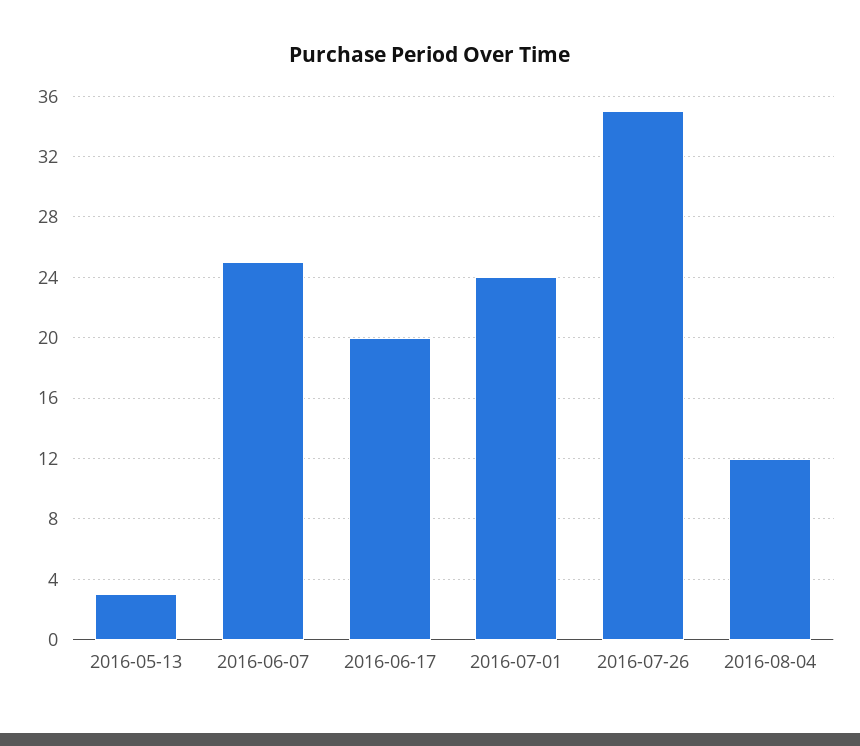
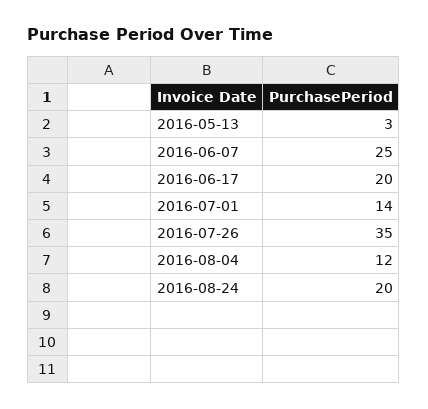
2016-07-01: 24 -> 14
2016-08-24: none -> 20

